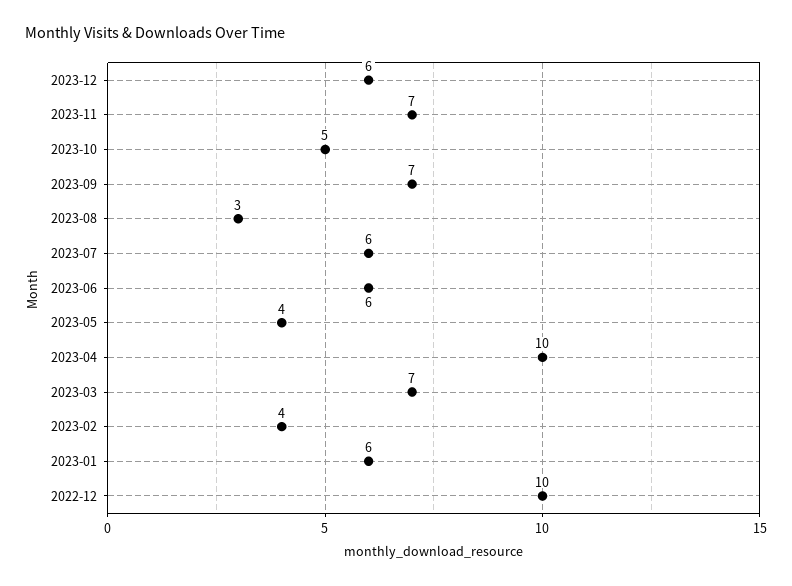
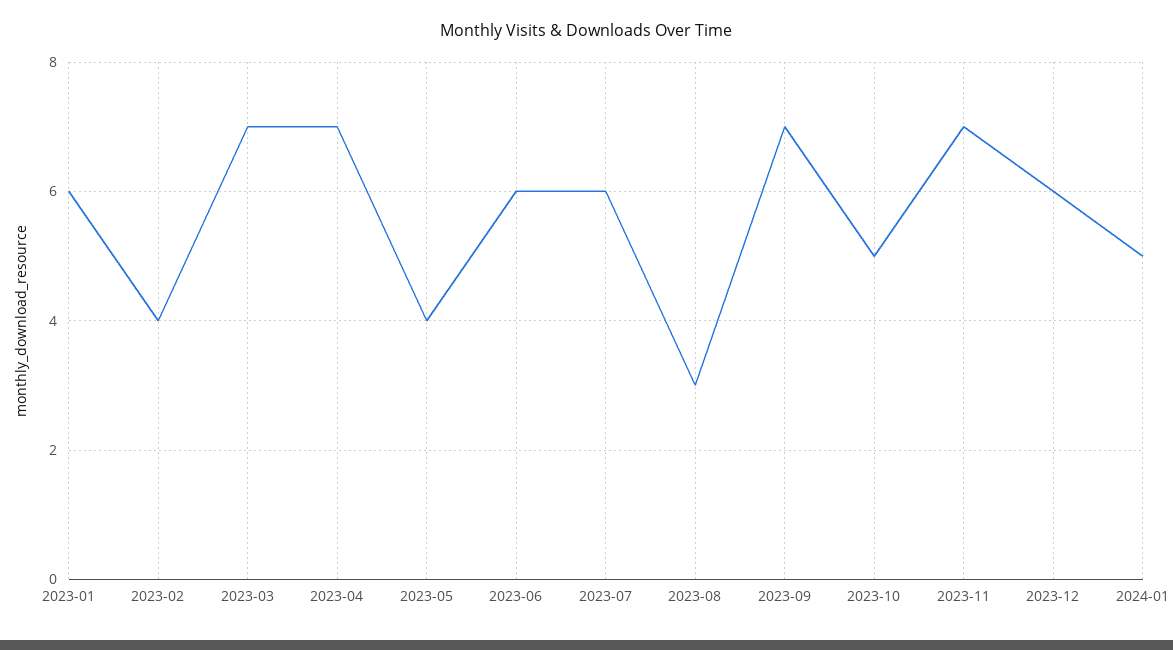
2023-04: 10 -> 7
2022-12: 10 -> none
2024-01: none -> 5

